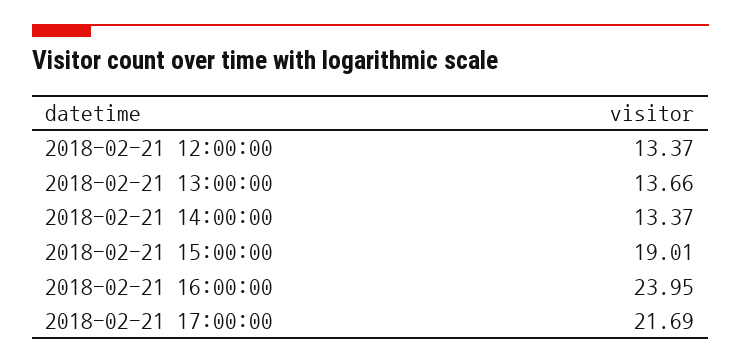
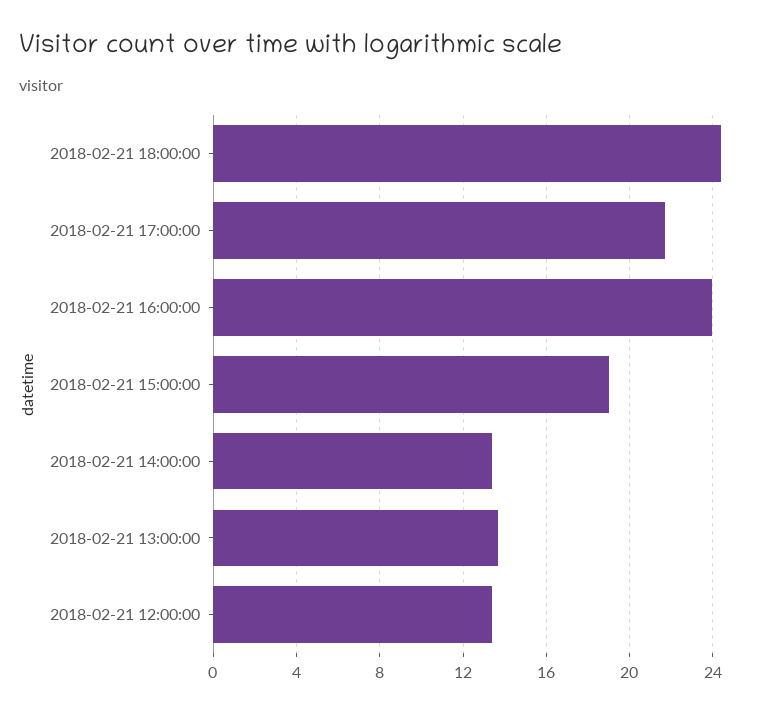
2018-02-21 18:00:00: none -> 24.5

